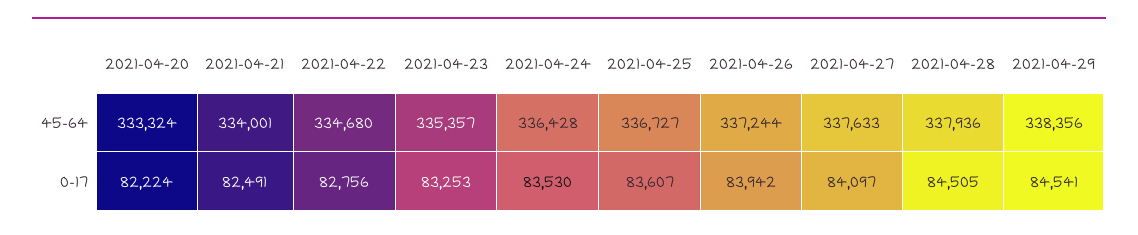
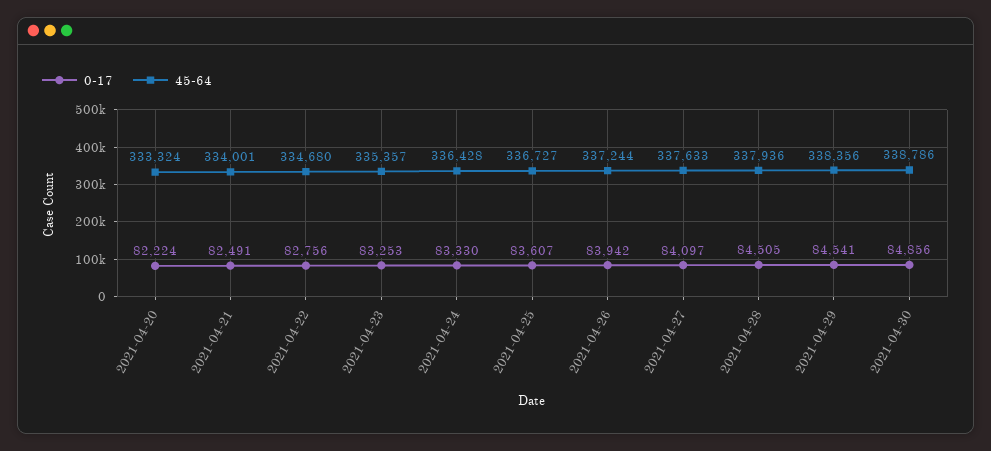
0-17, 2021-04-24: 83530 -> 83330
0-17, 2021-04-30: none -> 84856
45-64, 2021-04-30: none -> 338786

